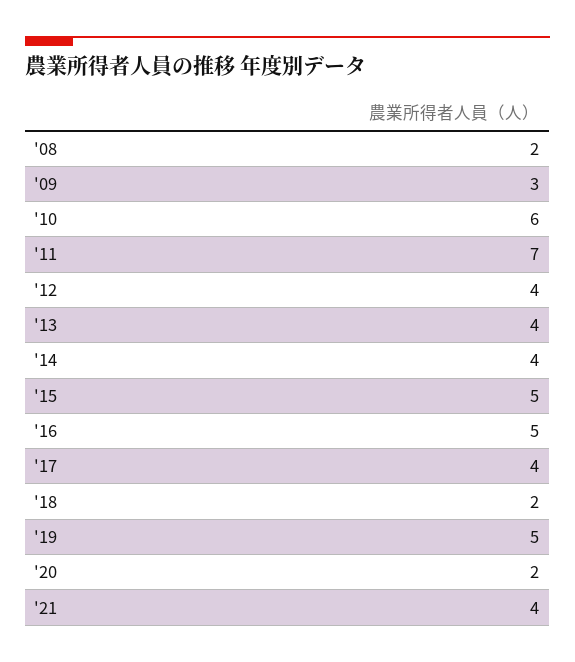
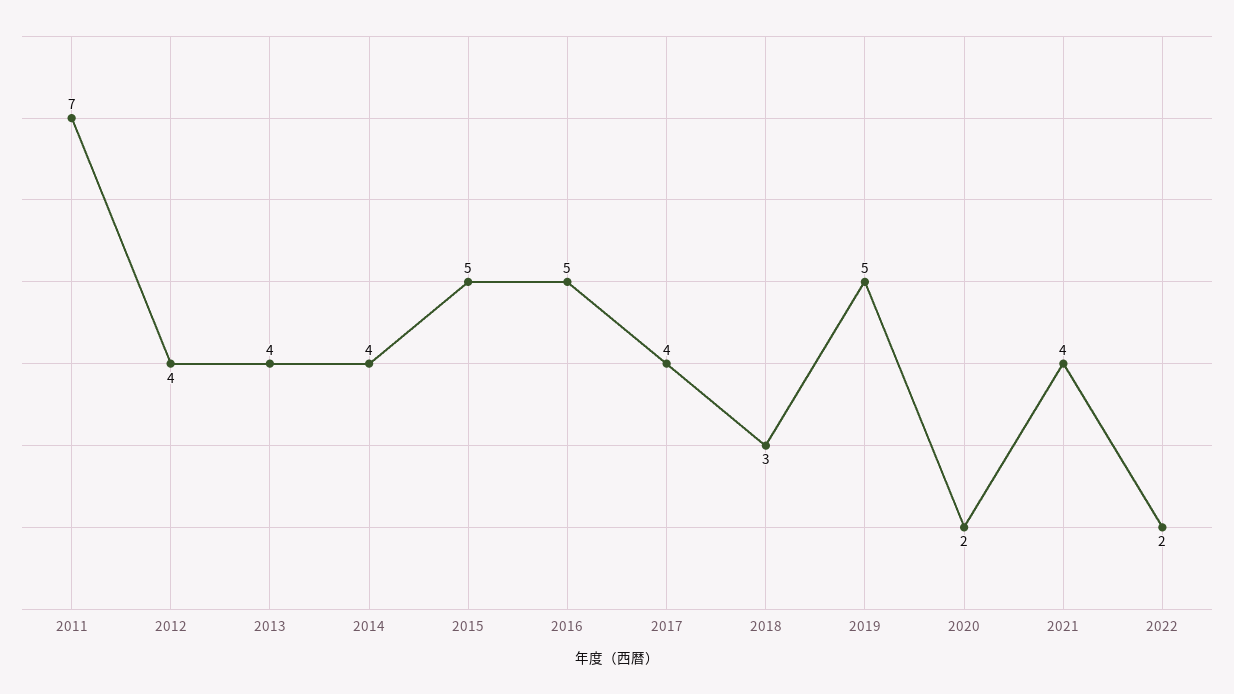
'08: 2 -> none
'09: 3 -> none
'10: 6 -> none
'18: 2 -> 3
2022: none -> 2

